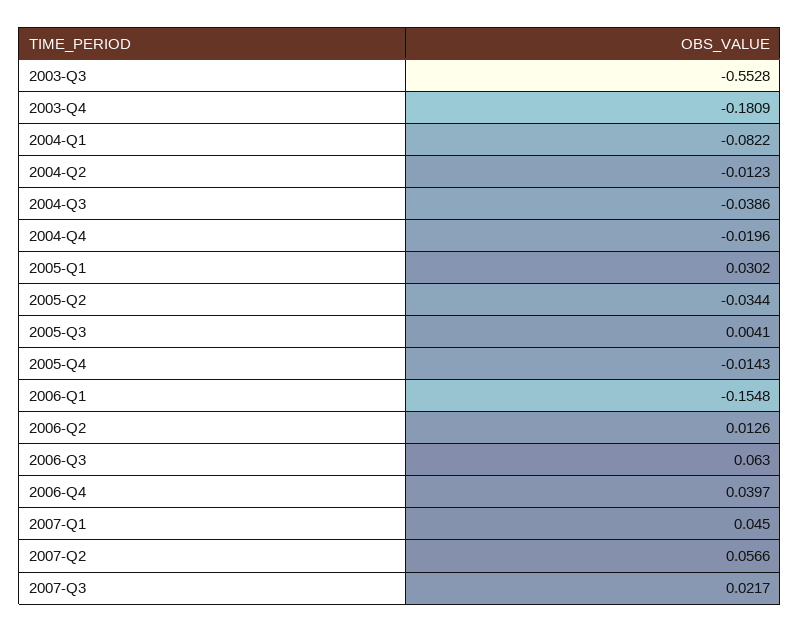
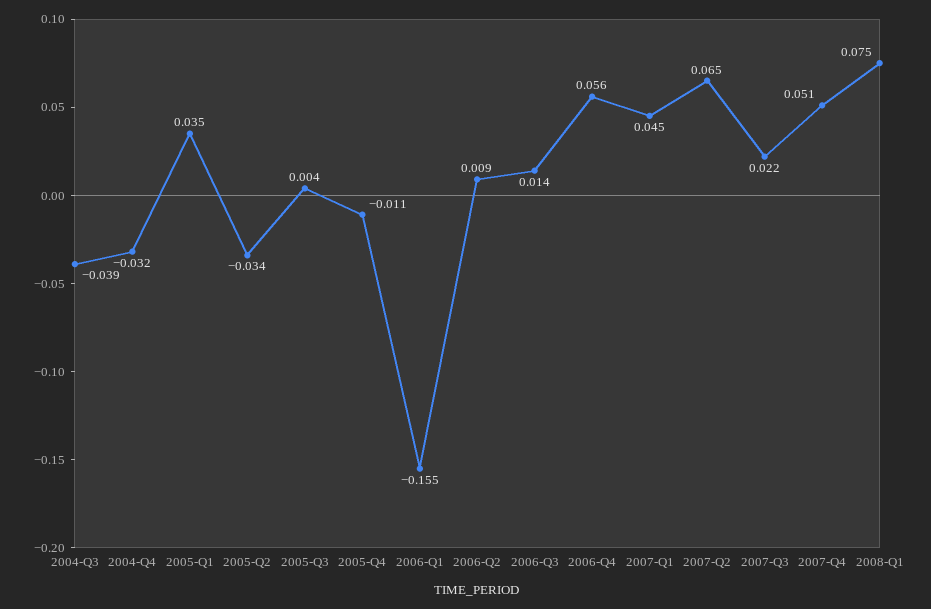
2003-Q3: -0.5528 -> none
2003-Q4: -0.1809 -> none
2004-Q1: -0.0822 -> none
2004-Q2: -0.0123 -> none
2004-Q4: -0.0196 -> -0.032
2005-Q1: 0.0302 -> 0.035
2005-Q4: -0.0143 -> -0.011
2006-Q2: 0.0126 -> 0.009
2006-Q3: 0.063 -> 0.014
2006-Q4: 0.0397 -> 0.056
2007-Q2: 0.0566 -> 0.065
2007-Q4: none -> 0.051
2008-Q1: none -> 0.075

